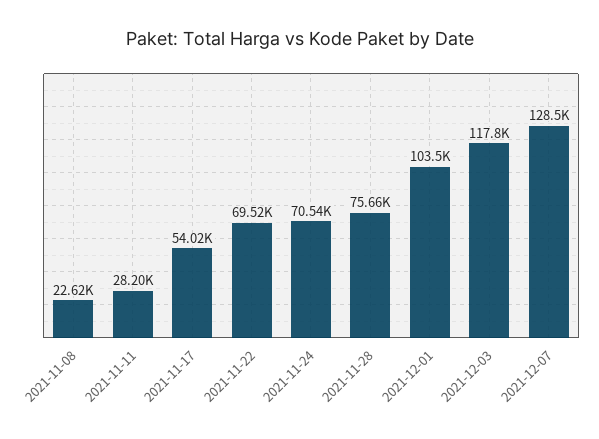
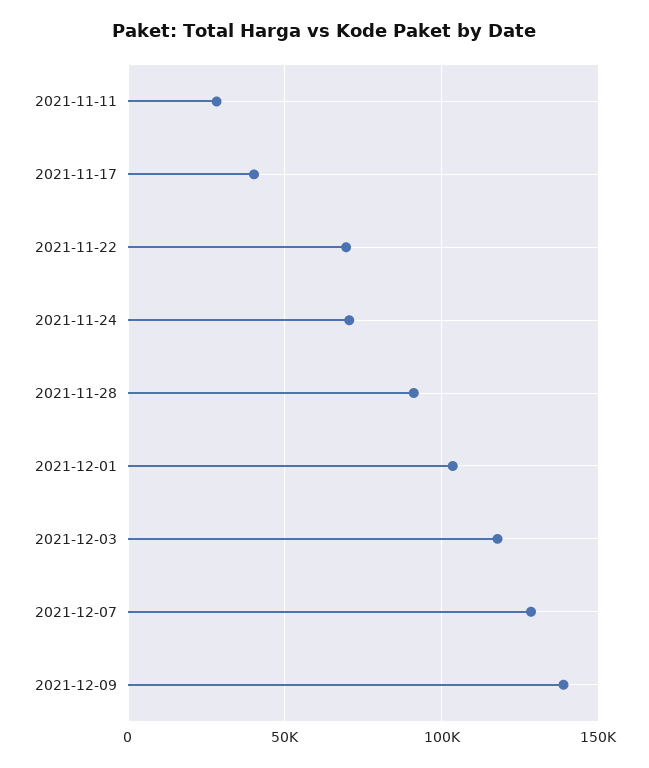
2021-11-08: 22620 -> none
2021-11-17: 54020 -> 40000
2021-11-28: 75660 -> 90000
2021-12-09: none -> 140000

